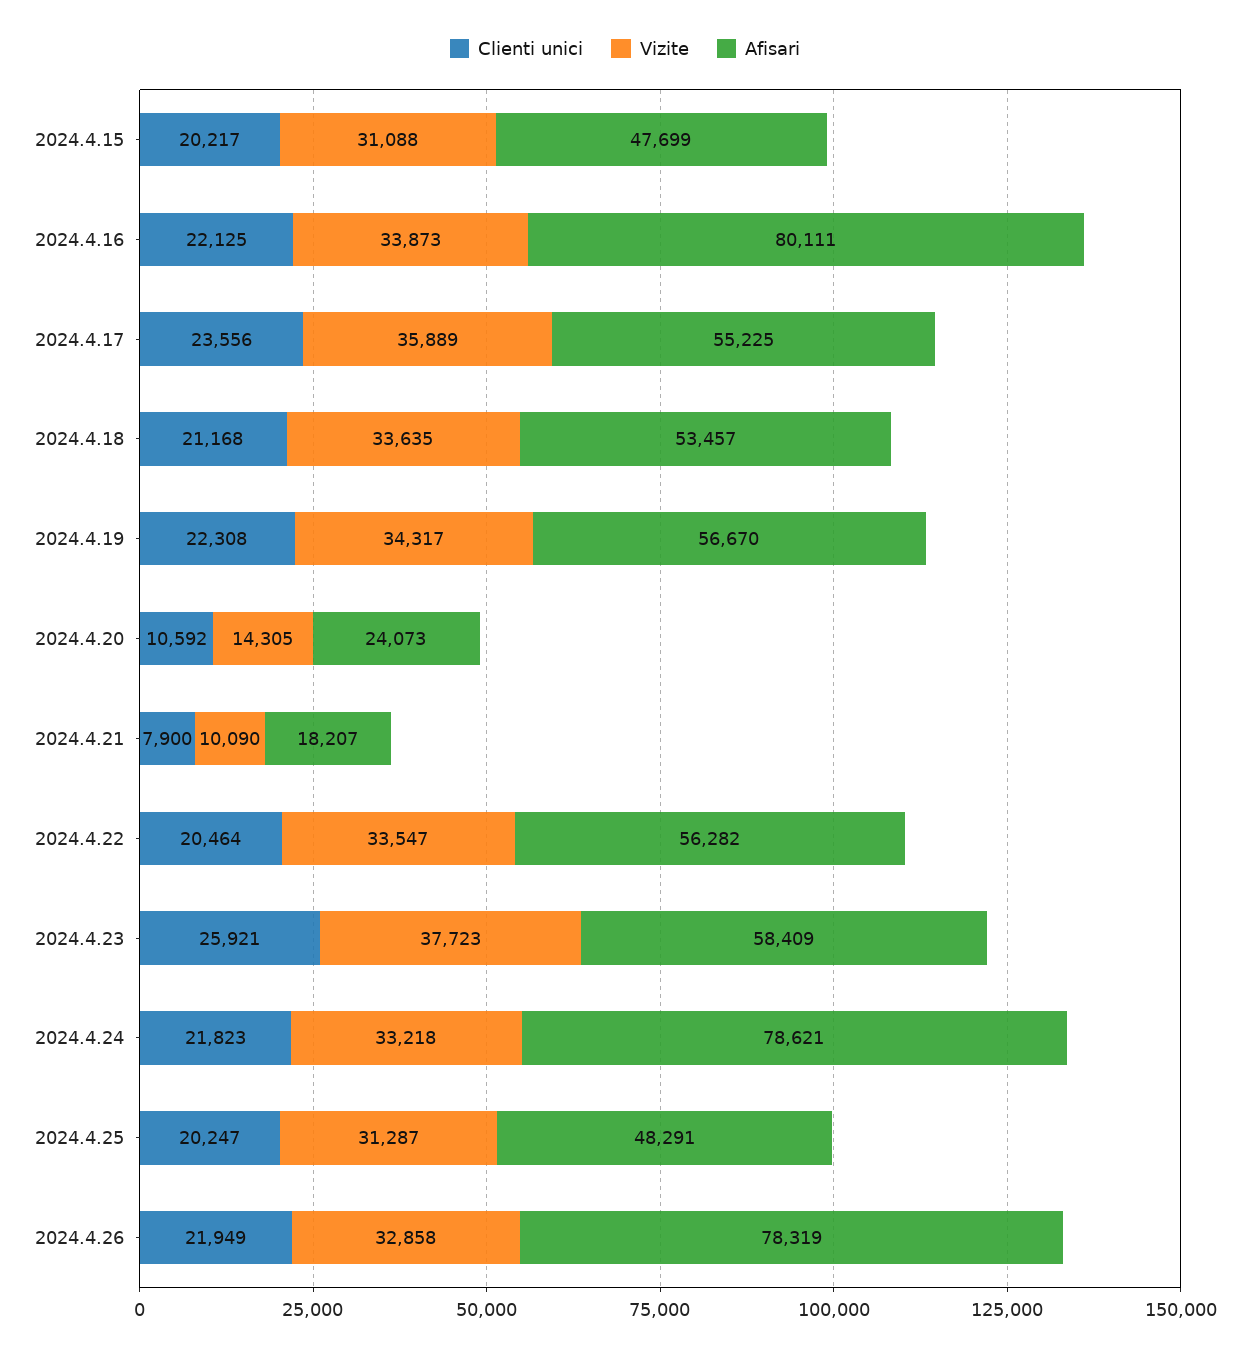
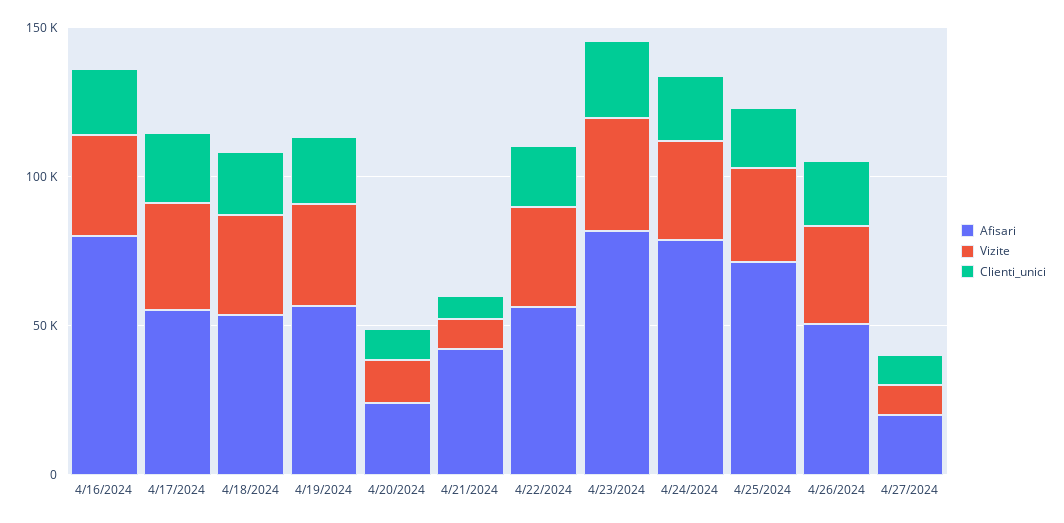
Clienti unici, 2024.4.15: 20217 -> none
Vizite, 2024.4.15: 31088 -> none
Afisari, 2024.4.15: 47699 -> none
Afisari, 2024.4.21: 18207 -> 40000
Afisari, 2024.4.23: 58409 -> 80000
Afisari, 2024.4.25: 48291 -> 70000
Afisari, 2024.4.26: 78319 -> 50000
Afisari, 4/27/2024: none -> 20000
Vizite, 4/27/2024: none -> 10000
Clienti unici, 4/27/2024: none -> 10000

